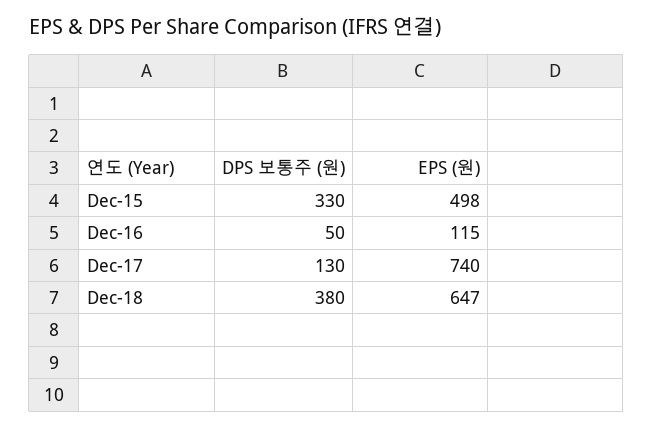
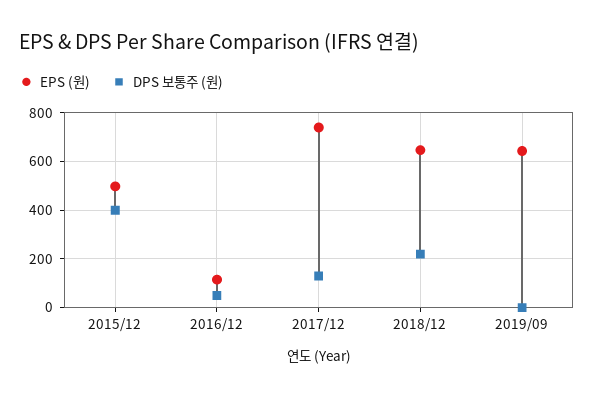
DPS 보통주 (원), Dec-15: 330 -> 400
DPS 보통주 (원), Dec-18: 380 -> 225
EPS (원), 2019/09: none -> 650
DPS 보통주 (원), 2019/09: none -> 0

